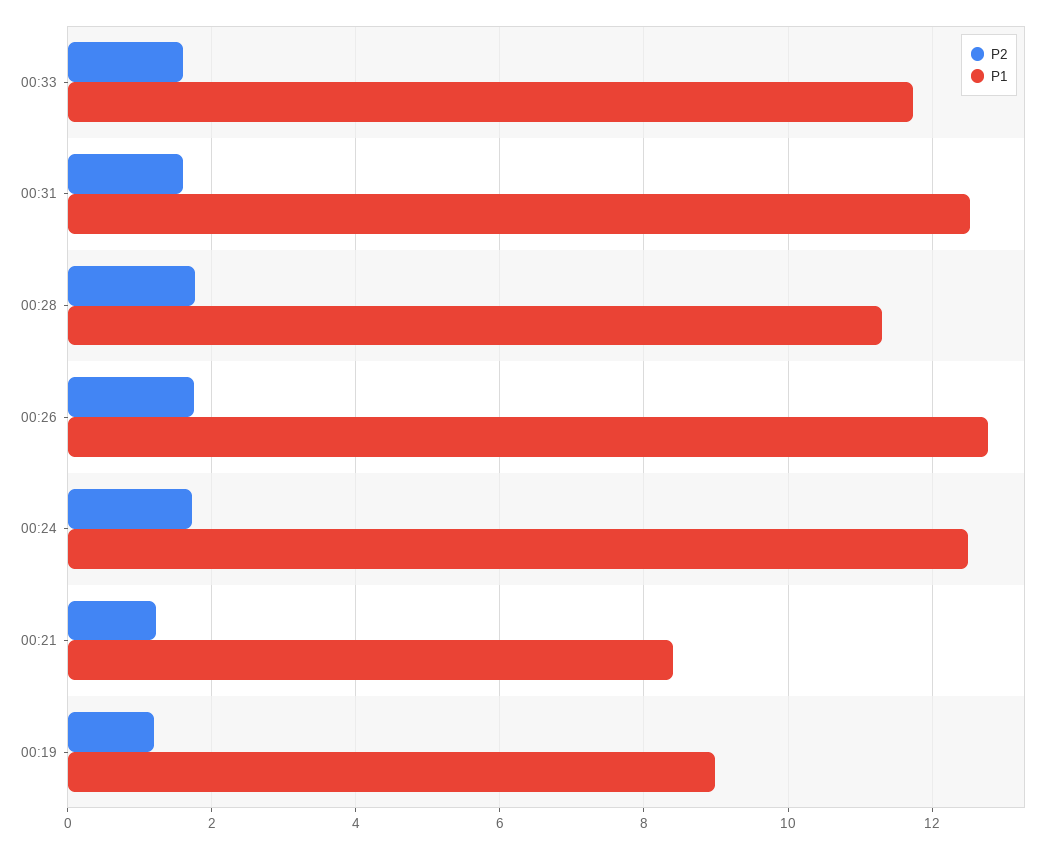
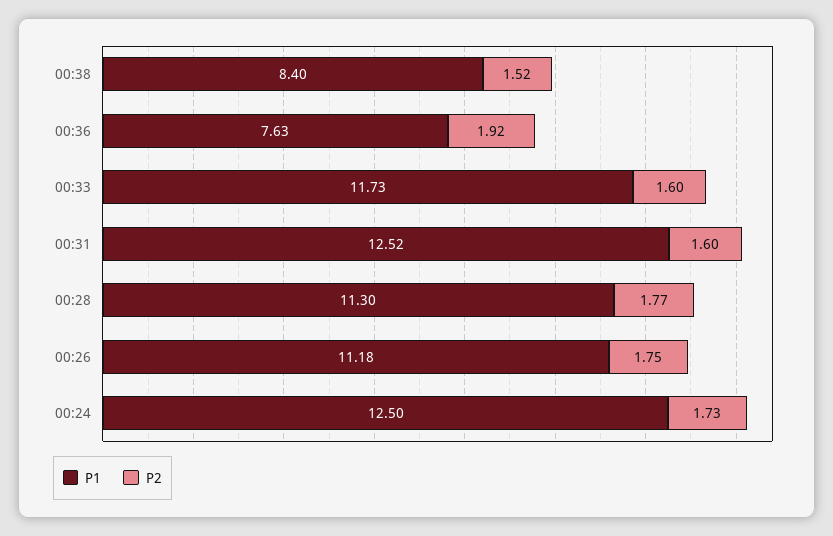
P1, 00:26: 12.8 -> 11.18
P2, 00:21: 1.2 -> none
P1, 00:21: 8.4 -> none
P2, 00:19: 1.2 -> none
P1, 00:19: 9 -> none
P1, 00:38: none -> 8.4
P2, 00:38: none -> 1.52
P1, 00:36: none -> 7.63
P2, 00:36: none -> 1.92

